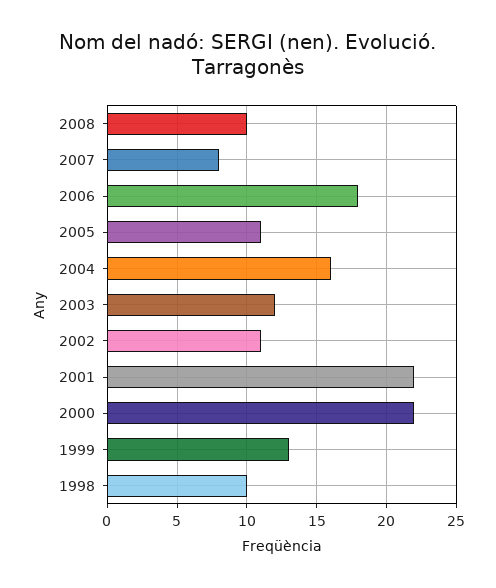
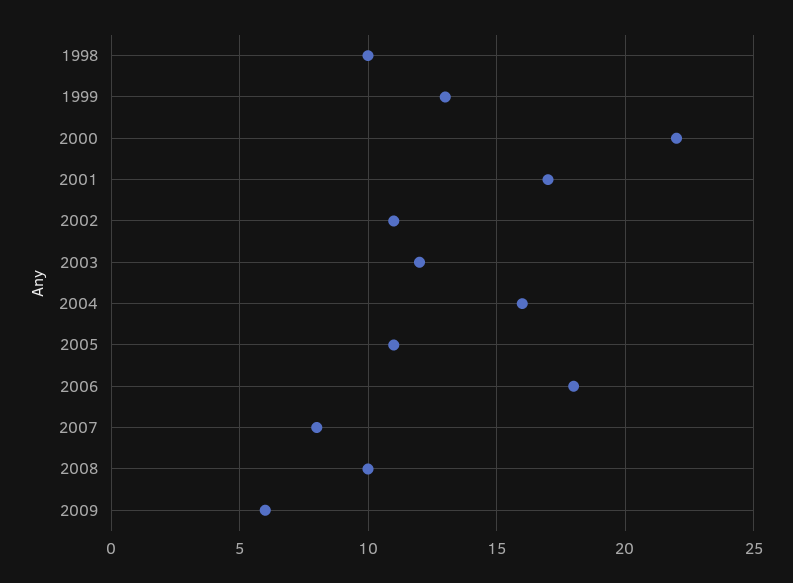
2001: 22 -> 17
2009: none -> 6

